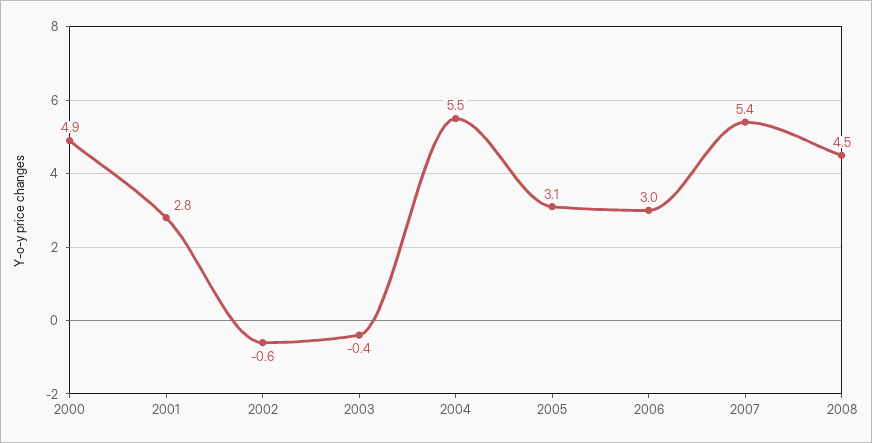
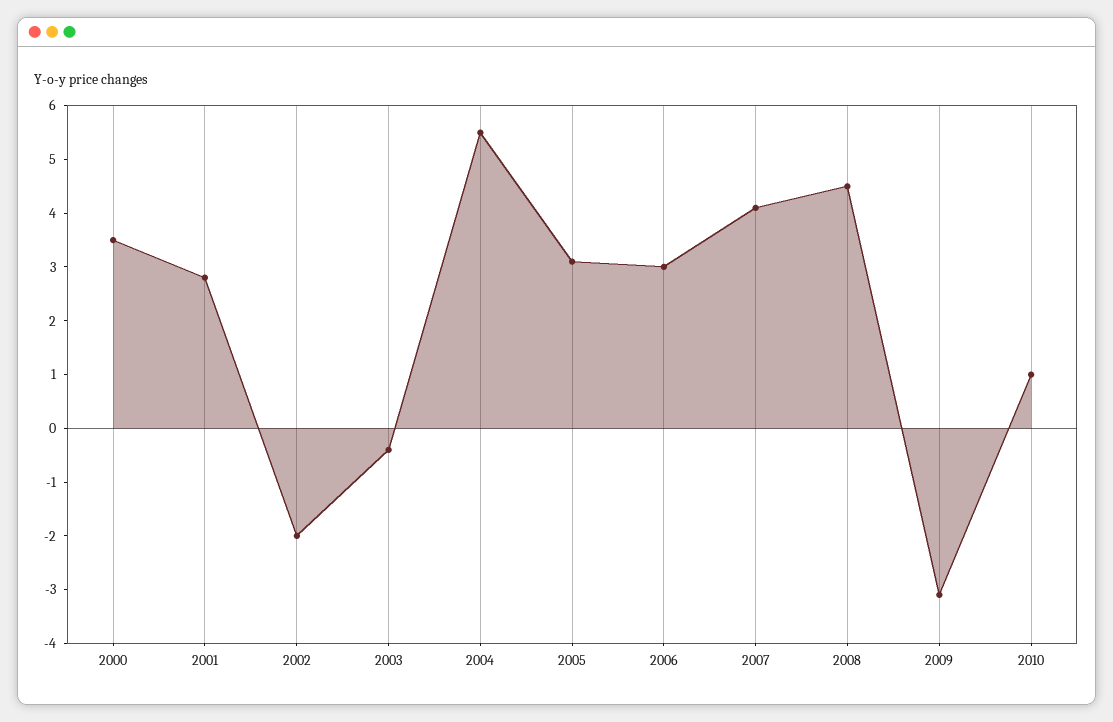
2000: 4.9 -> 3.5
2002: -0.6 -> -2
2007: 5.4 -> 4
2009: none -> -3
2010: none -> 1

